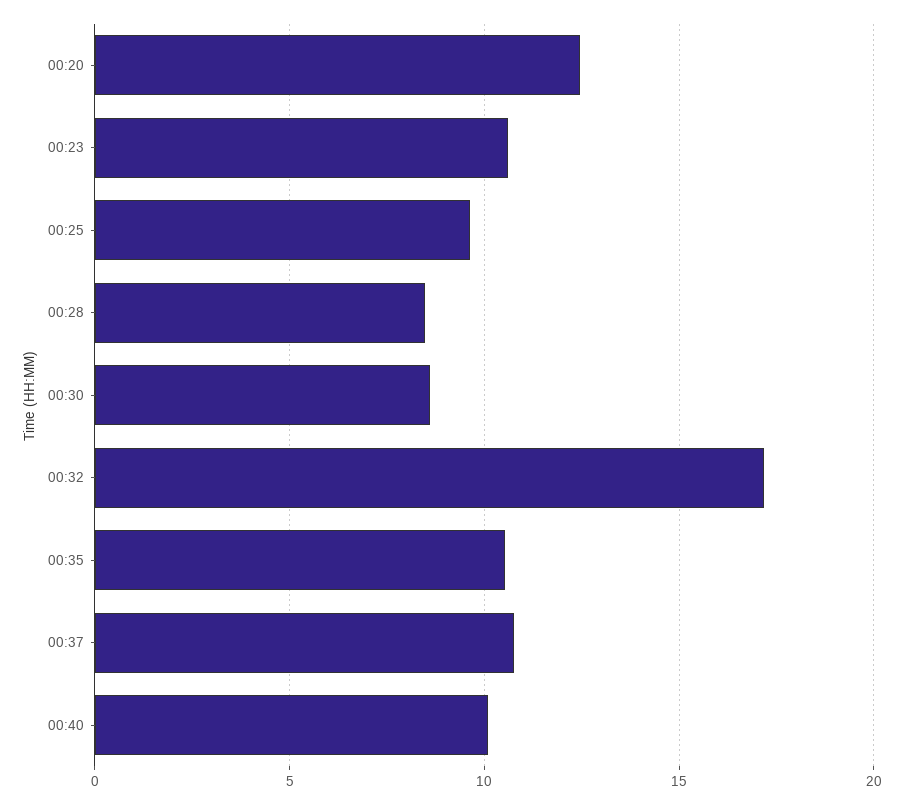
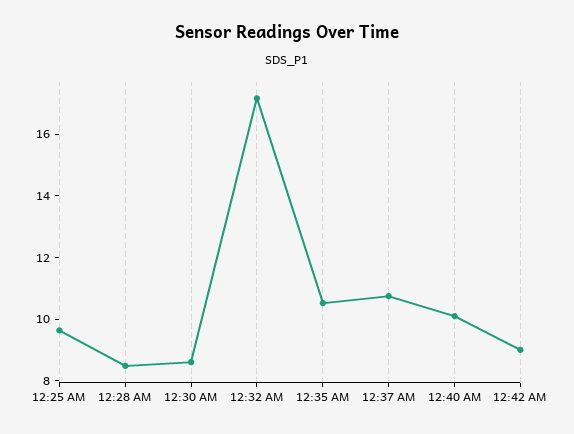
00:20: 12.5 -> none
00:23: 10.5 -> none
12:42 AM: none -> 9

